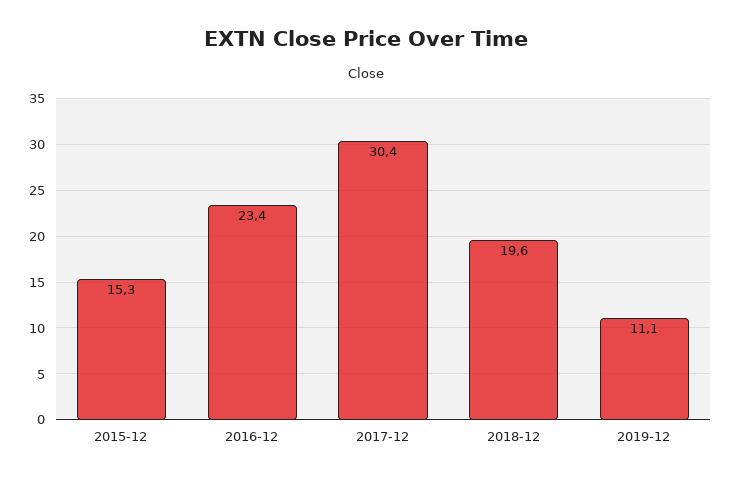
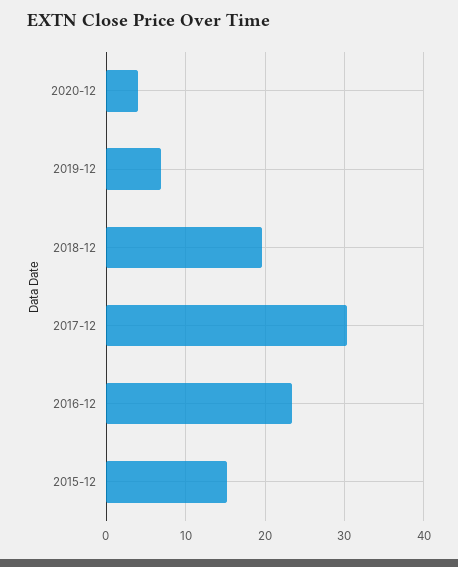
2019-12: 11.1 -> 7
2020-12: none -> 4

